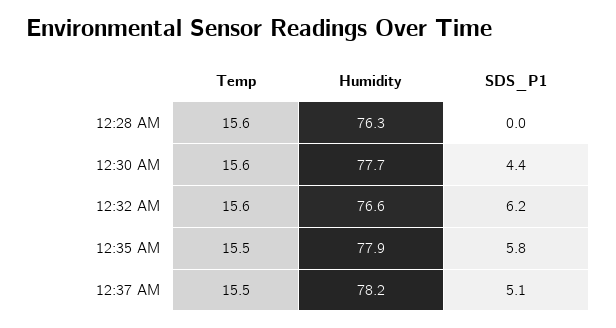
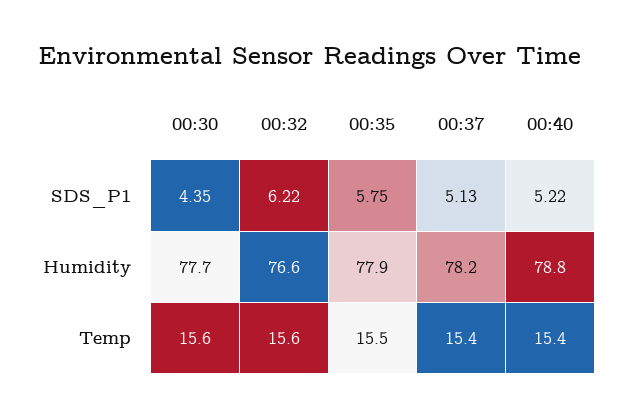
Temp, 12:28 AM: 15.6 -> none
Humidity, 12:28 AM: 76.3 -> none
SDS_P1, 12:28 AM: 0 -> none
Temp, 12:37 AM: 15.5 -> 15.4
SDS_P1, 00:40: none -> 5.22
Humidity, 00:40: none -> 78.8
Temp, 00:40: none -> 15.4

